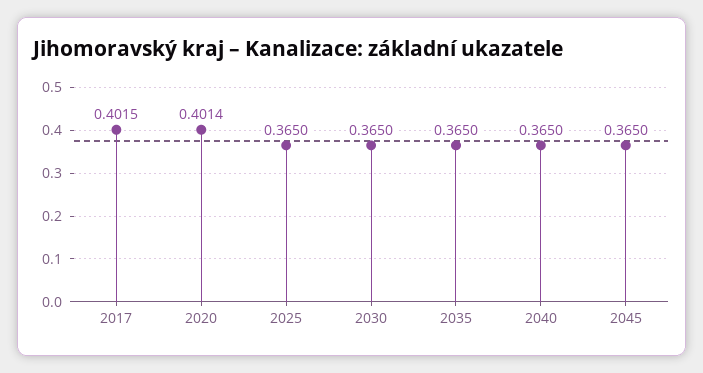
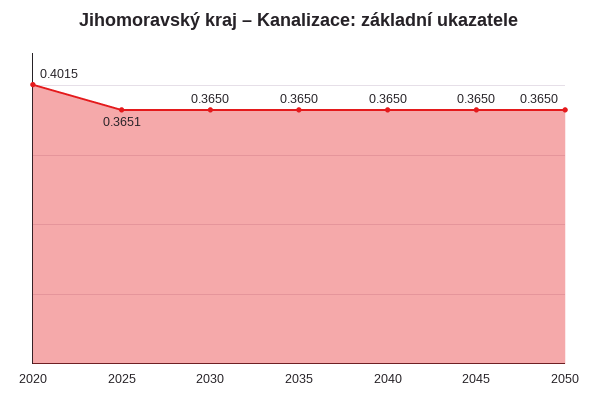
2017: 0.4015 -> none
2020: 0.4014 -> 0.4015
2025: 0.365 -> 0.3651
2050: none -> 0.365

